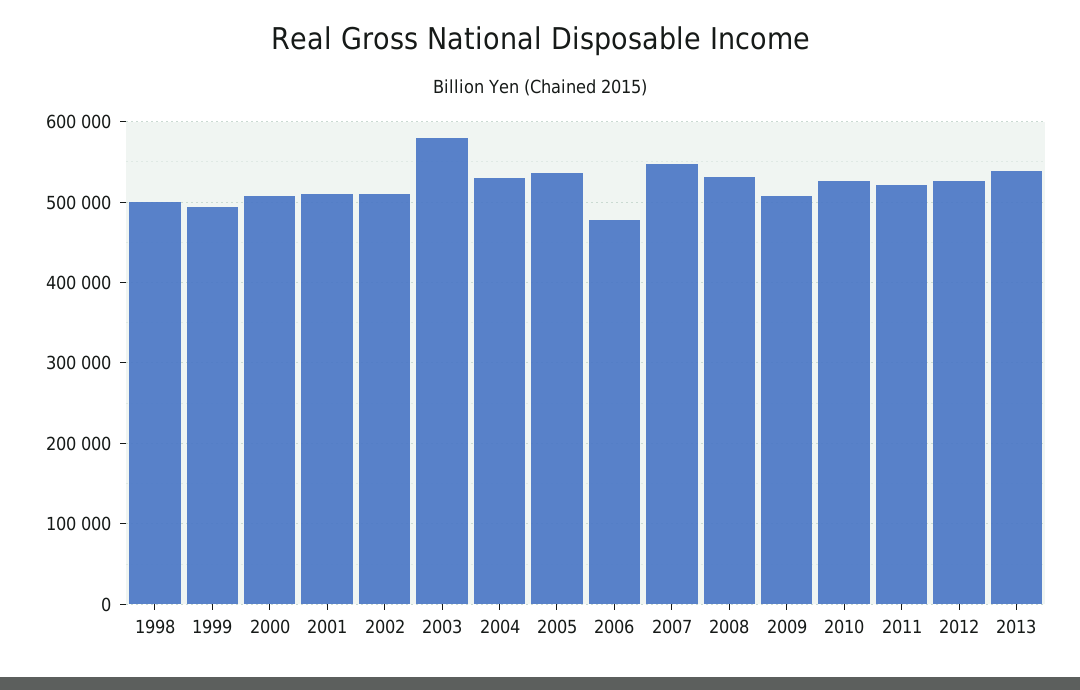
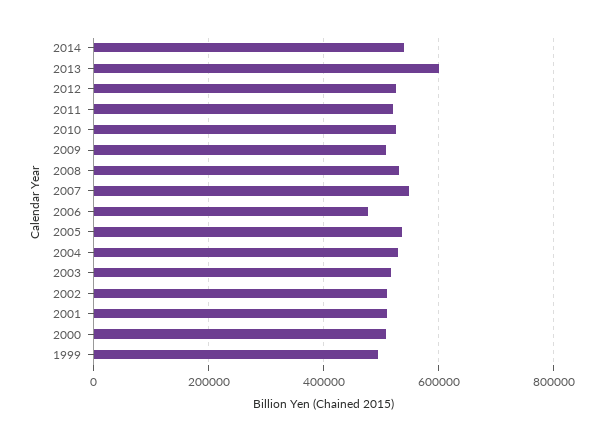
1998: 500000 -> none
2003: 580000 -> 520000
2013: 540000 -> 600000
2014: none -> 540000

